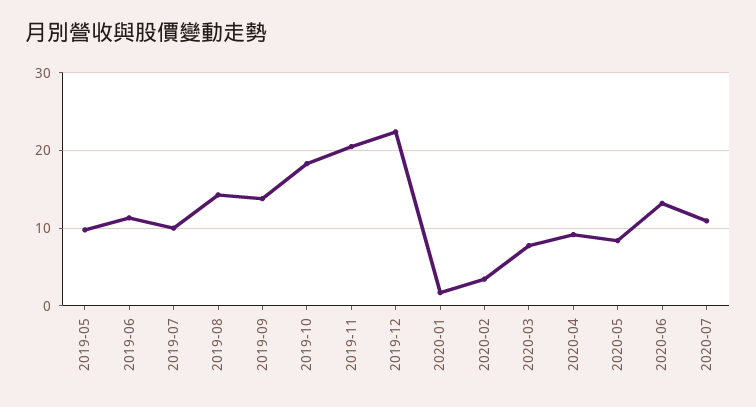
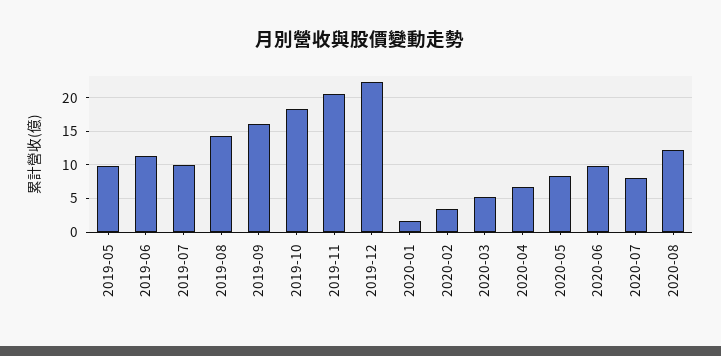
2019-09: 14 -> 16
2020-03: 8 -> 5
2020-04: 9 -> 7
2020-06: 13 -> 10
2020-07: 11 -> 8
2020-08: none -> 12

